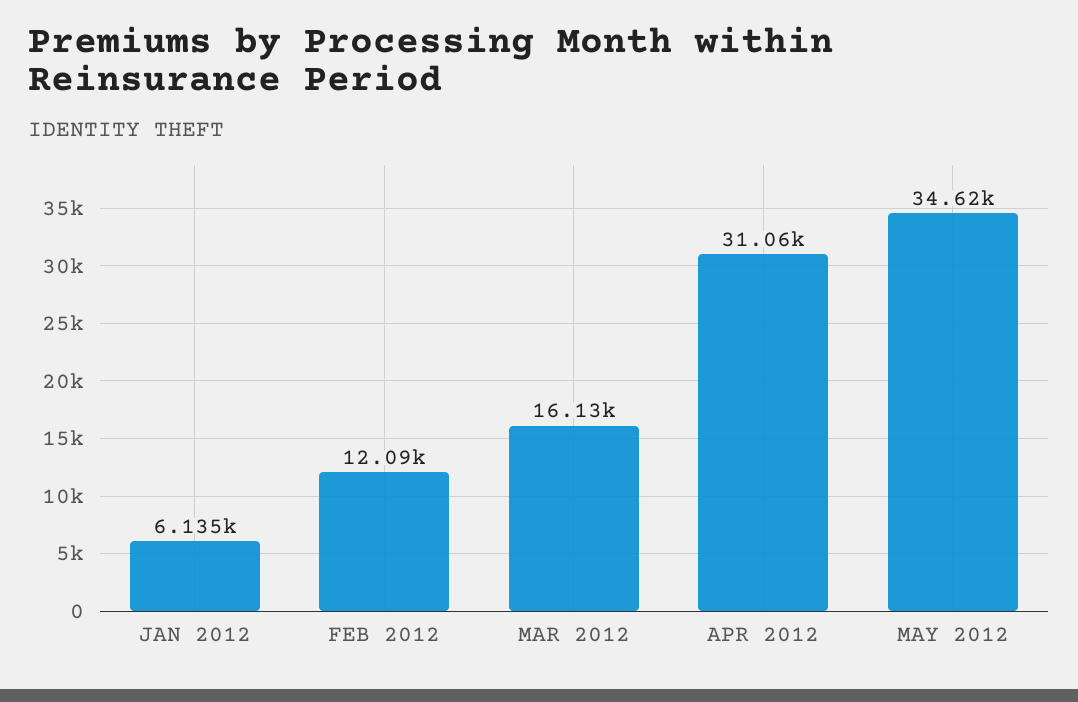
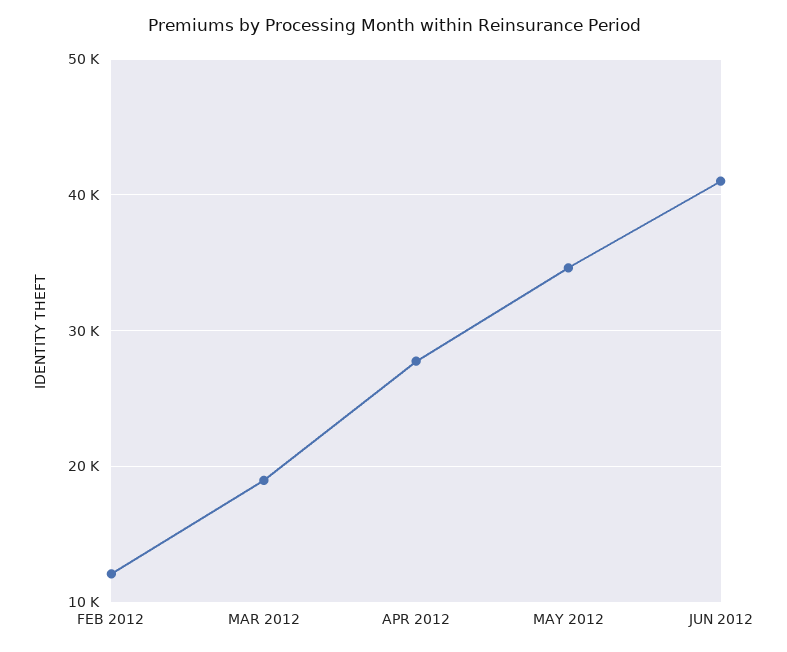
JAN 2012: 6135 -> none
MAR 2012: 16130 -> 19000
APR 2012: 31060 -> 28000
JUN 2012: none -> 41000

